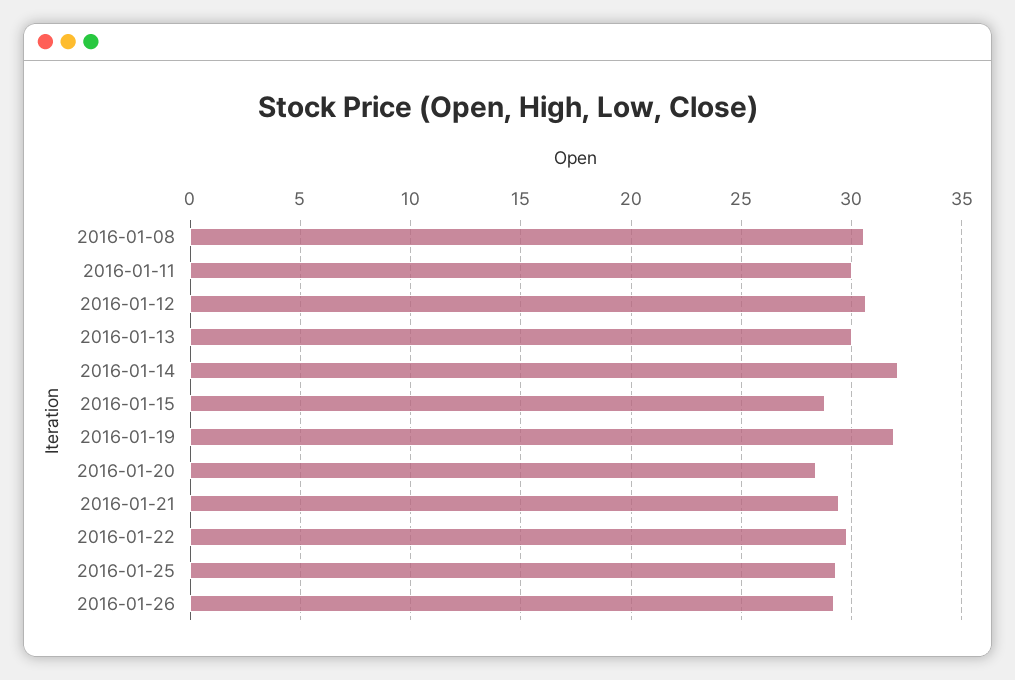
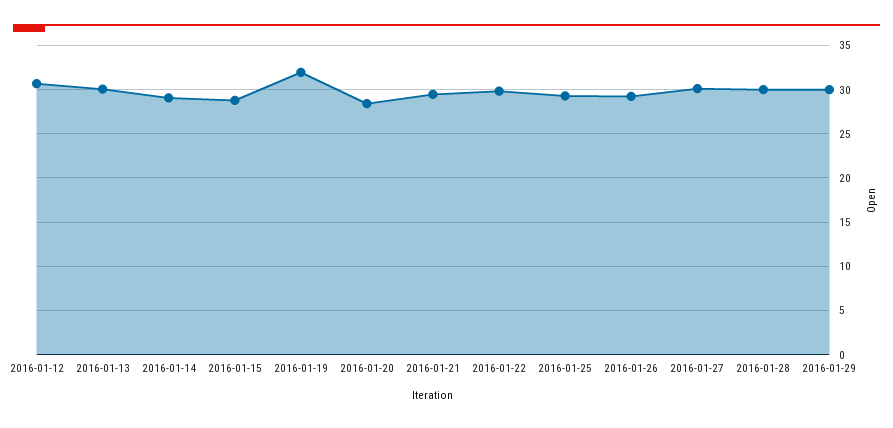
2016-01-08: 30.5 -> none
2016-01-11: 30 -> none
2016-01-14: 32 -> 29
2016-01-27: none -> 30
2016-01-28: none -> 30
2016-01-29: none -> 30

